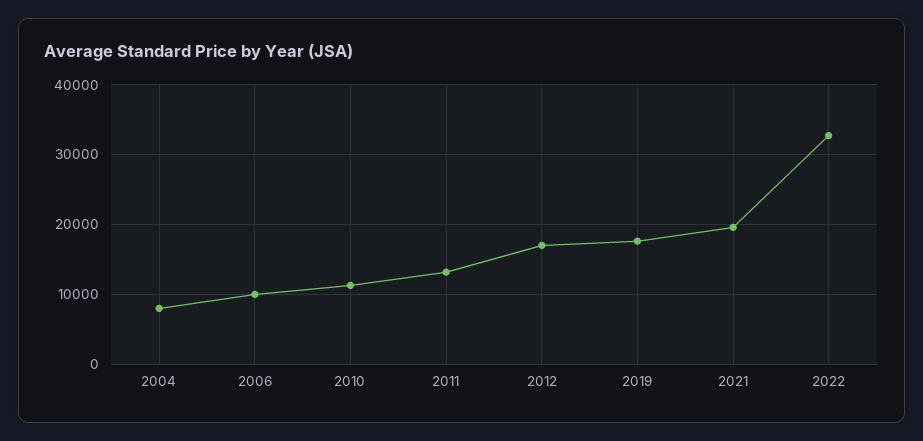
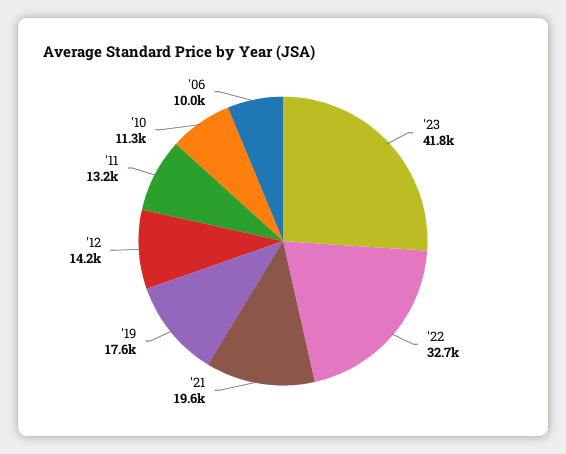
2004: 8000 -> none
2012: 17000 -> 14200
'23: none -> 41800

